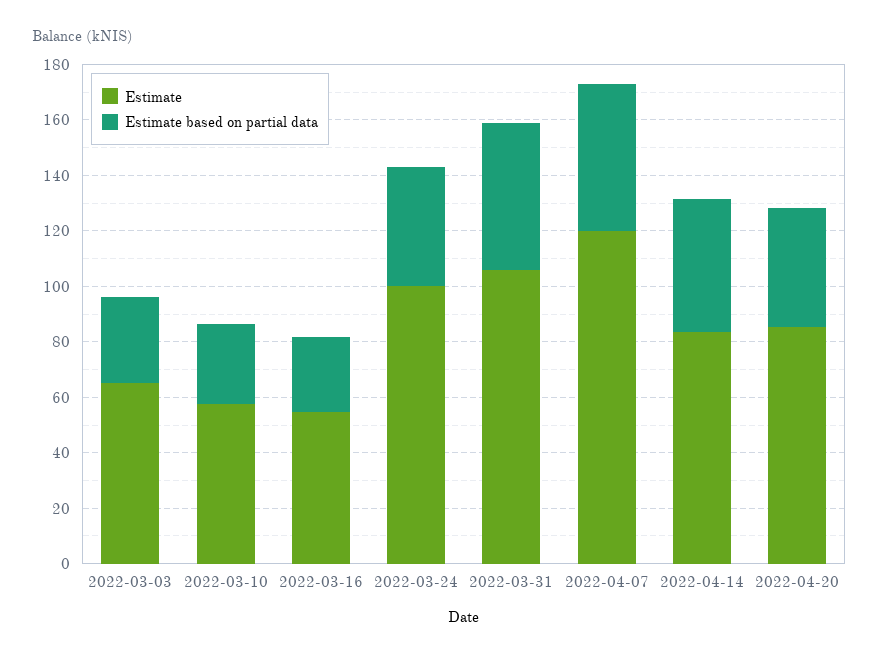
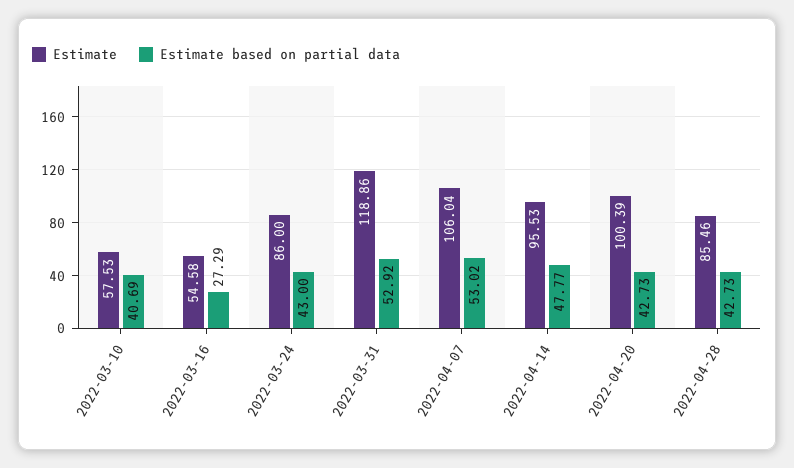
Estimate, 2022-03-03: 65 -> none
Estimate based on partial data, 2022-03-03: 30 -> none
Estimate based on partial data, 2022-03-10: 30 -> 40.69
Estimate, 2022-03-24: 100 -> 86
Estimate, 2022-03-31: 105 -> 118.86
Estimate, 2022-04-07: 120 -> 106.04
Estimate, 2022-04-14: 85 -> 95.53
Estimate, 2022-04-20: 85 -> 100.39
Estimate, 2022-04-28: none -> 85.46
Estimate based on partial data, 2022-04-28: none -> 42.73

